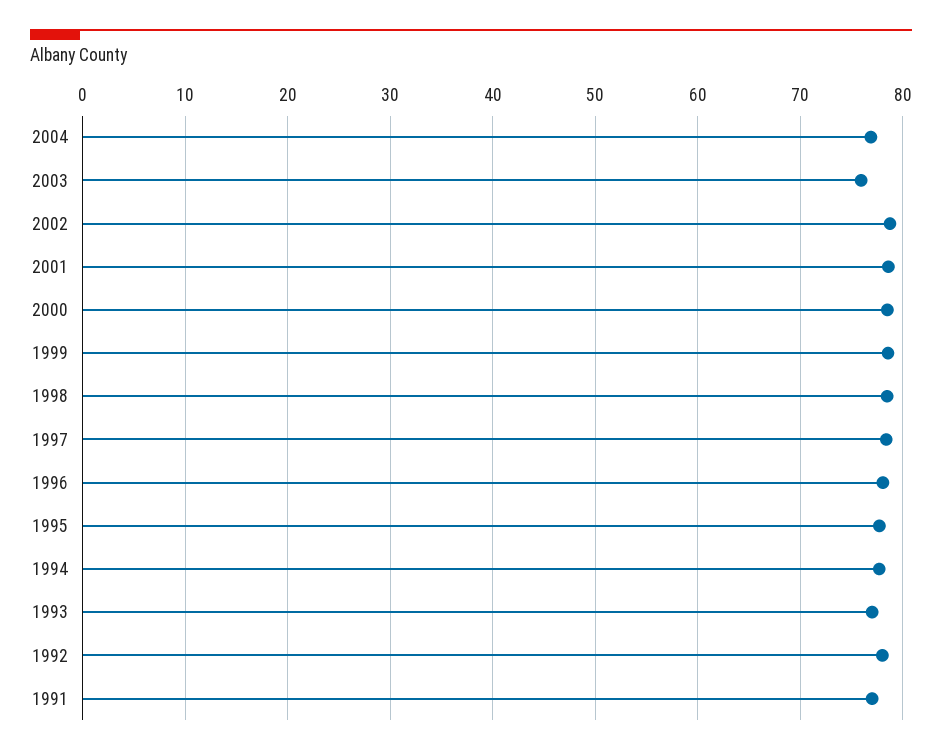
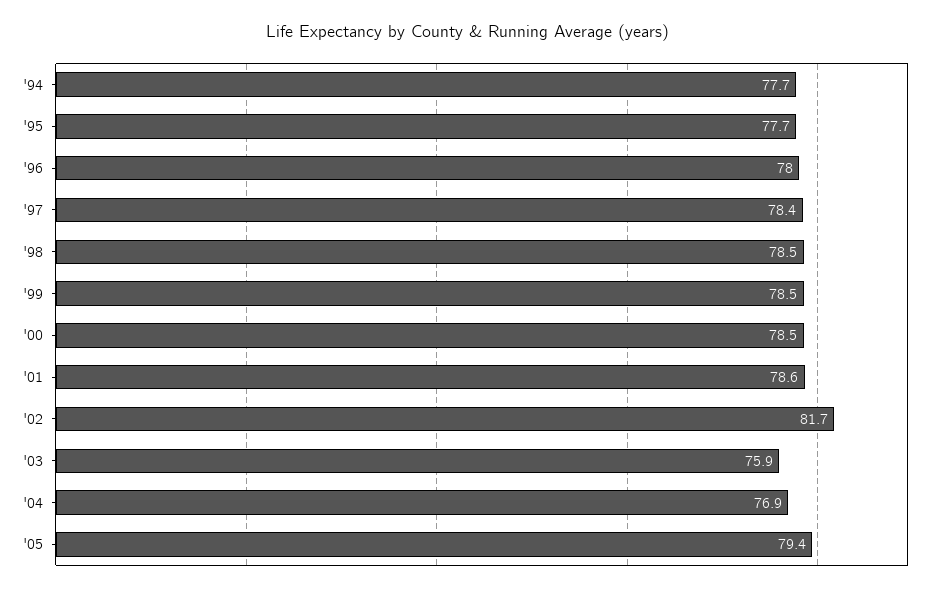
2002: 79 -> 81.7
1993: 77 -> none
1992: 78 -> none
1991: 77 -> none
'05: none -> 79.4

